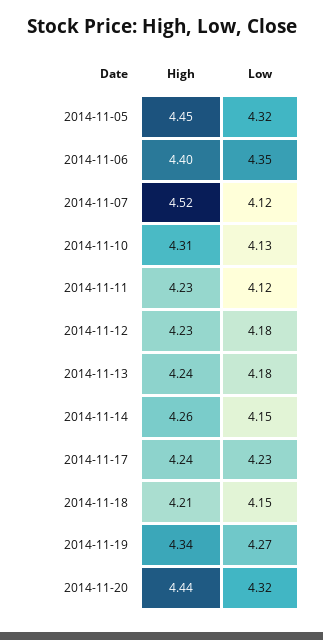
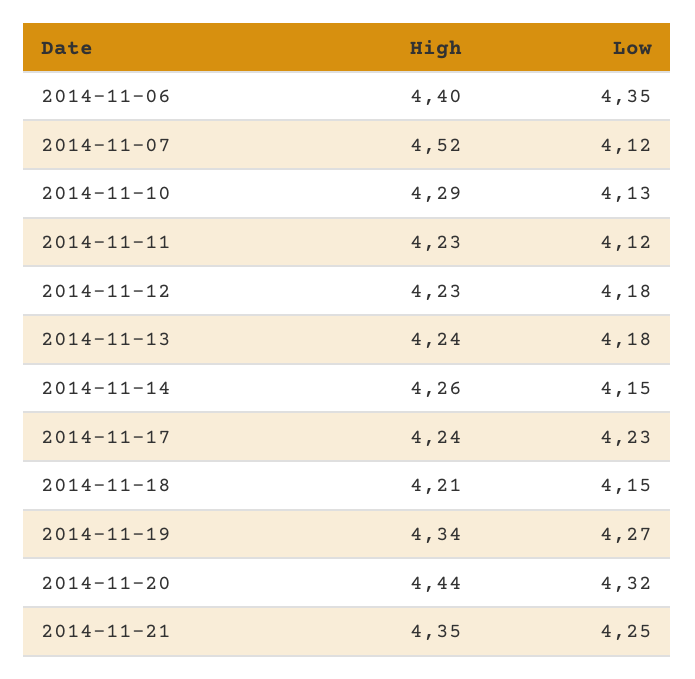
High, 2014-11-05: 4.45 -> none
Low, 2014-11-05: 4.32 -> none
High, 2014-11-10: 4.31 -> 4.29
High, 2014-11-21: none -> 4.35
Low, 2014-11-21: none -> 4.25

